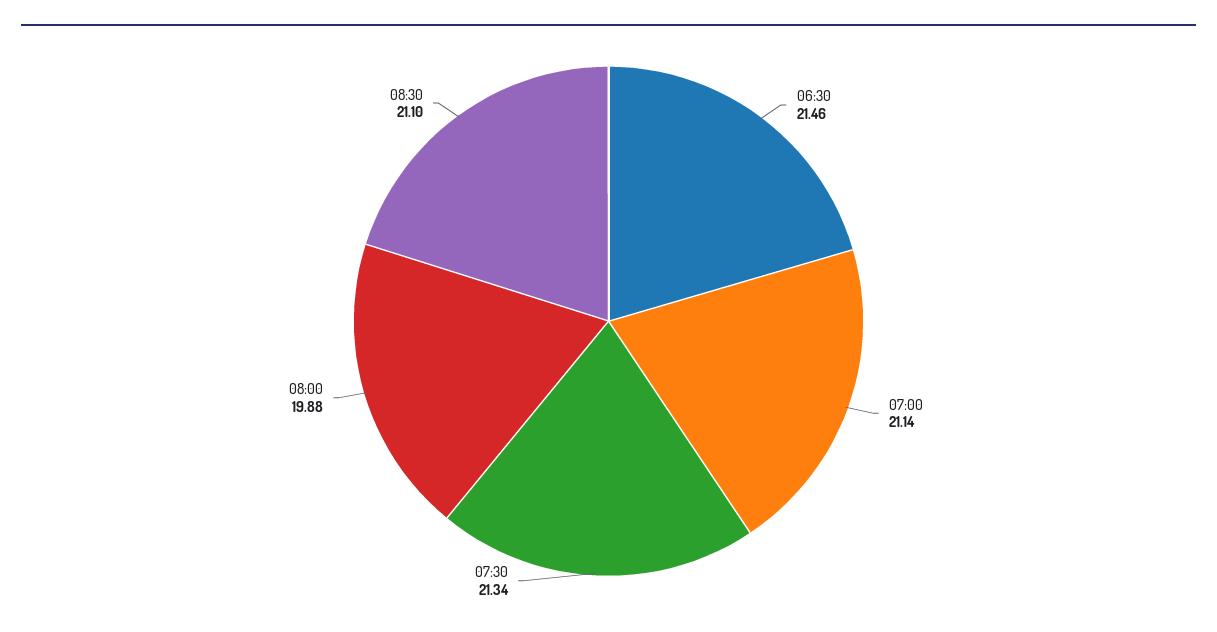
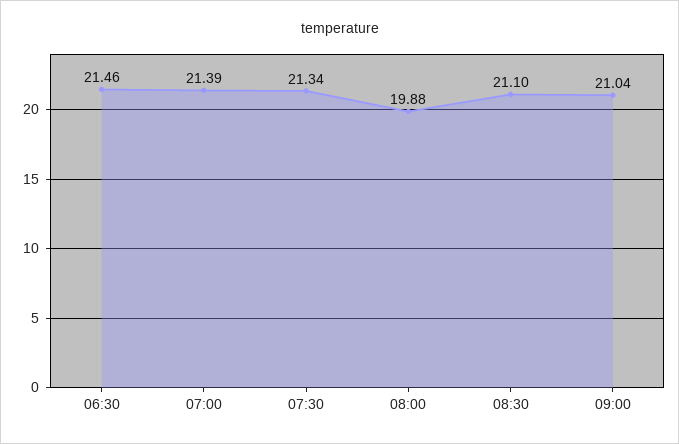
07:00: 21.14 -> 21.39
09:00: none -> 21.04

